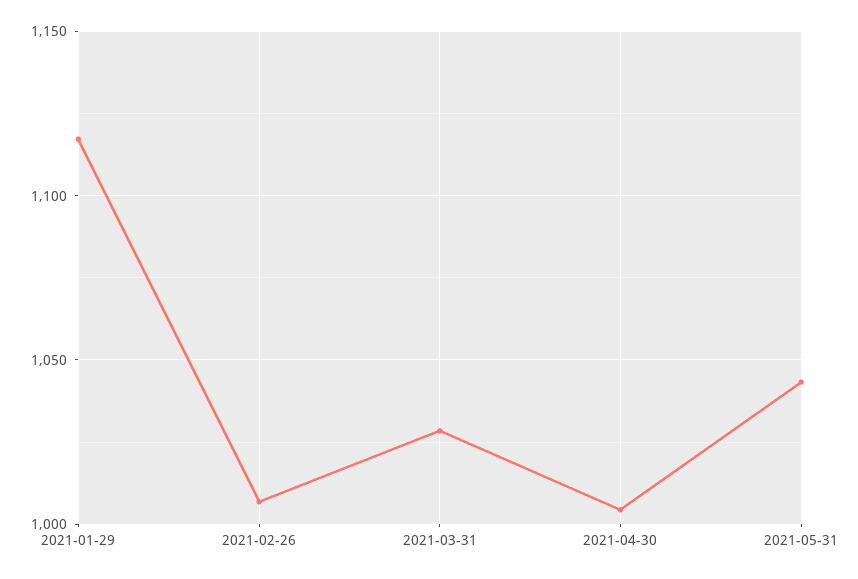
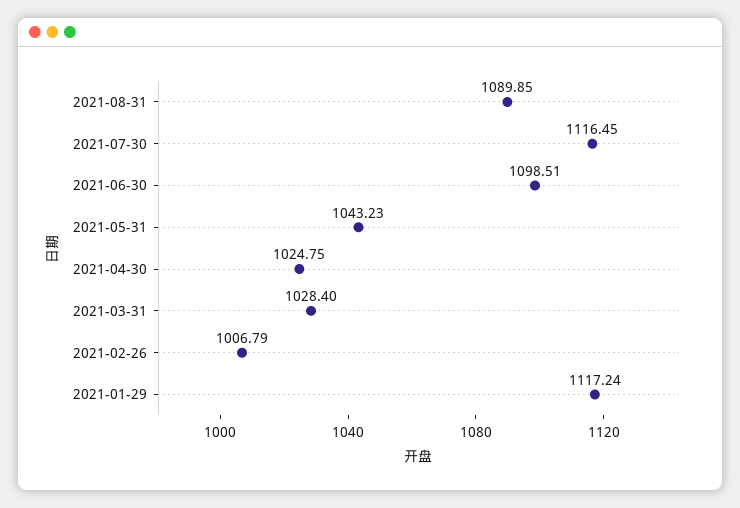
2021-04-30: 1005 -> 1024.75
2021-08-31: none -> 1089.85
2021-07-30: none -> 1116.45
2021-06-30: none -> 1098.51

